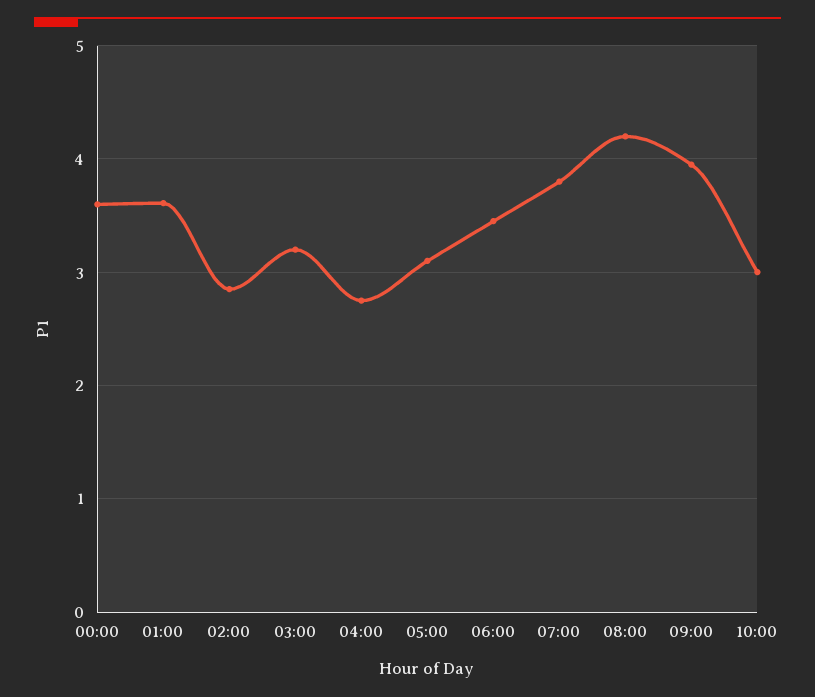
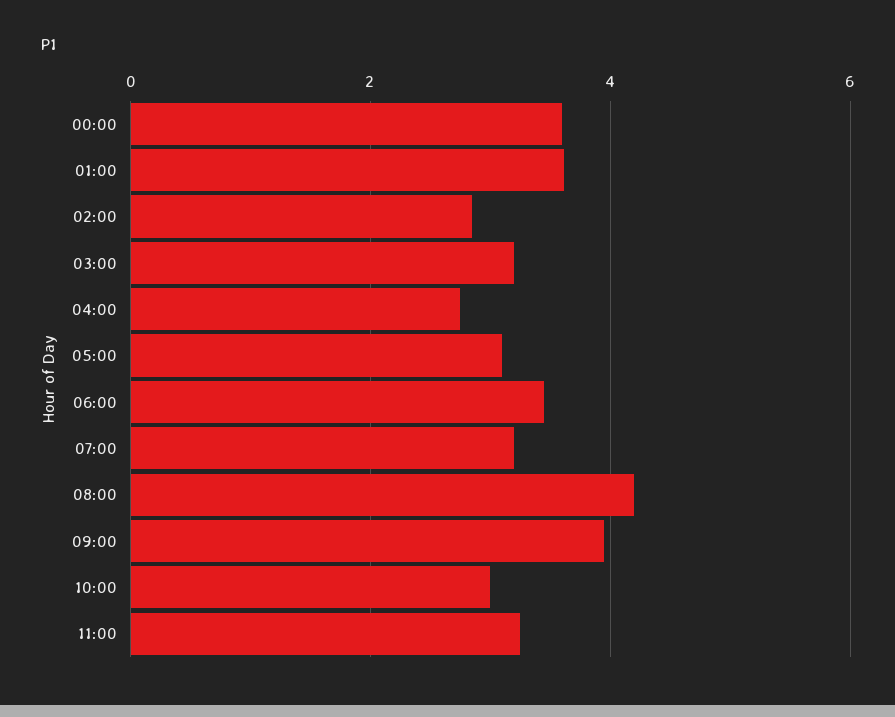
07:00: 3.8 -> 3.2
11:00: none -> 3.2

